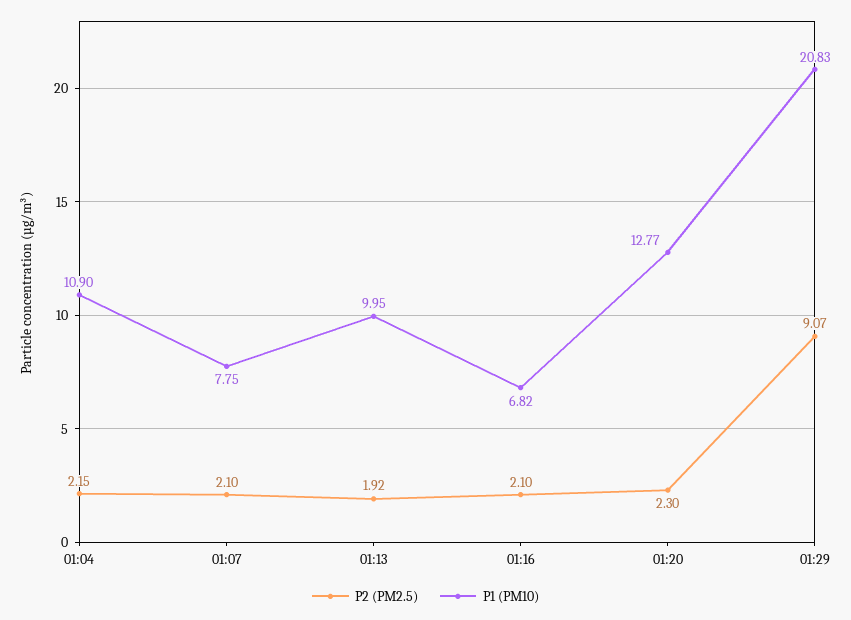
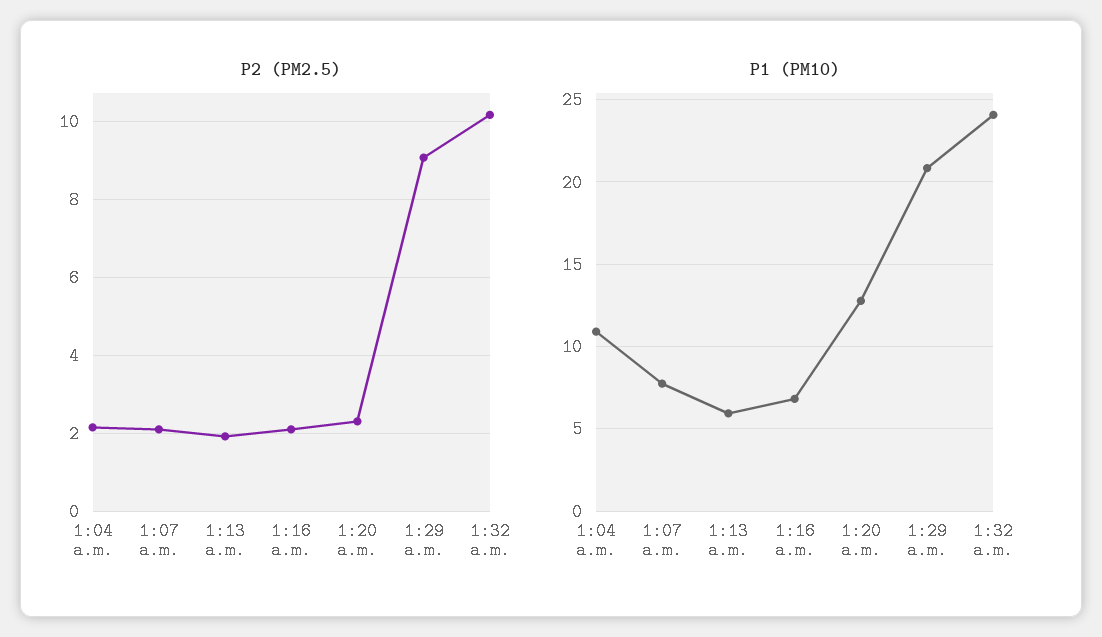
P1 (PM10), 01:13: 9.95 -> 6
P2 (PM2.5), 1:32 a.m.: none -> 10.2
P1 (PM10), 1:32 a.m.: none -> 24

